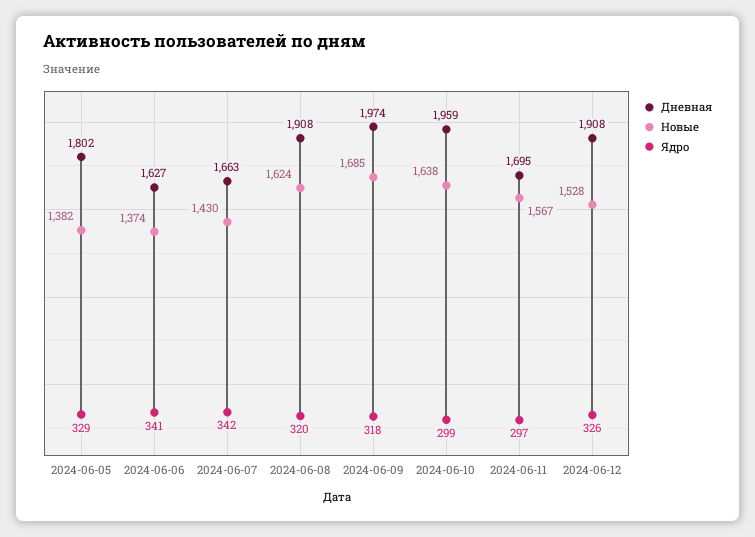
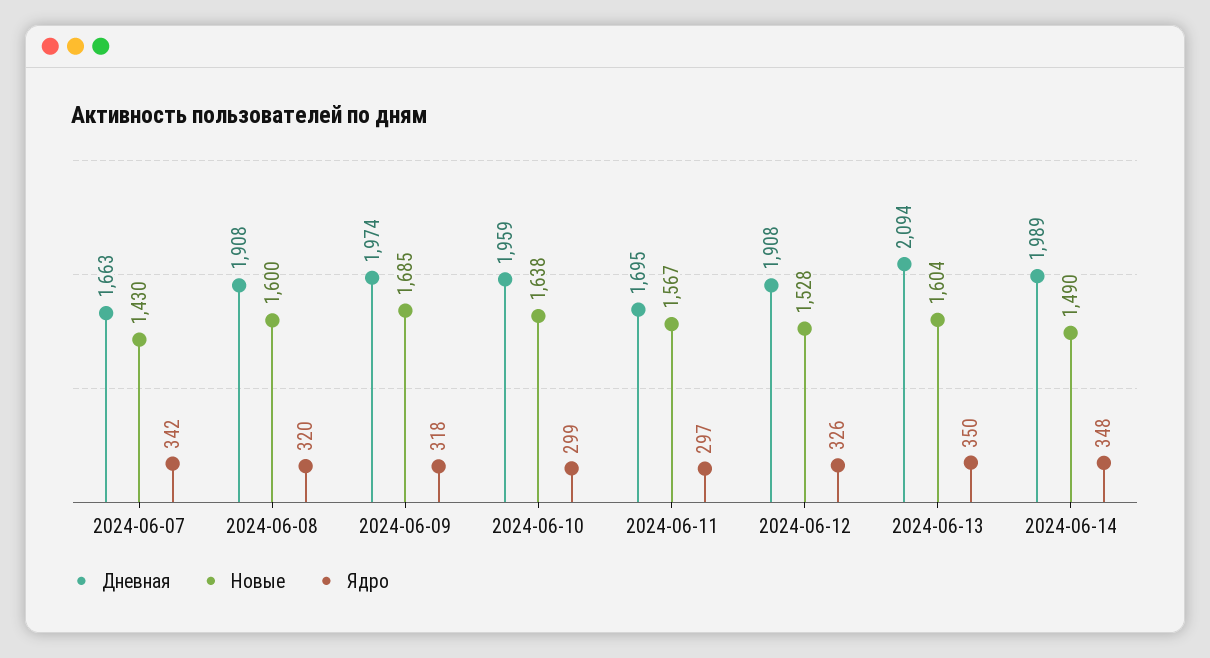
Дневная, 2024-06-05: 1802 -> none
Новые, 2024-06-05: 1382 -> none
Ядро, 2024-06-05: 329 -> none
Дневная, 2024-06-06: 1627 -> none
Новые, 2024-06-06: 1374 -> none
Ядро, 2024-06-06: 341 -> none
Новые, 2024-06-08: 1624 -> 1600
Дневная, 2024-06-13: none -> 2094
Новые, 2024-06-13: none -> 1604
Ядро, 2024-06-13: none -> 350
Дневная, 2024-06-14: none -> 1989
Новые, 2024-06-14: none -> 1490
Ядро, 2024-06-14: none -> 348

